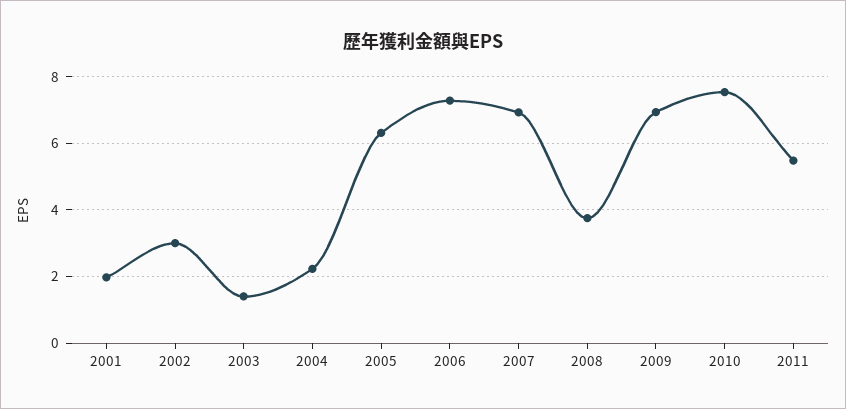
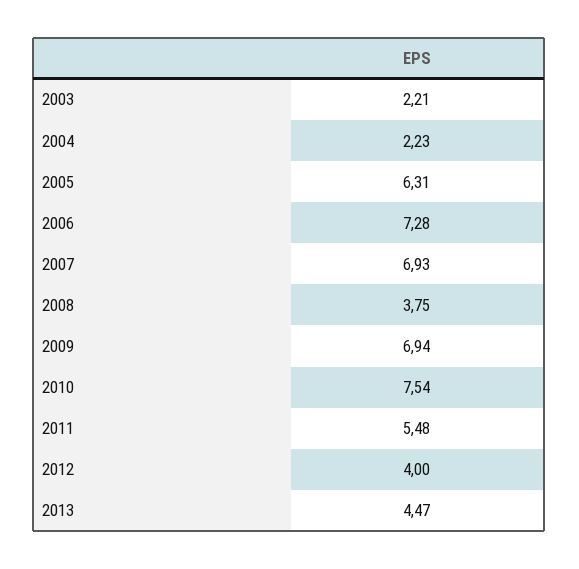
2001: 2 -> none
2002: 3 -> none
2003: 1.4 -> 2.21
2012: none -> 4
2013: none -> 4.47

